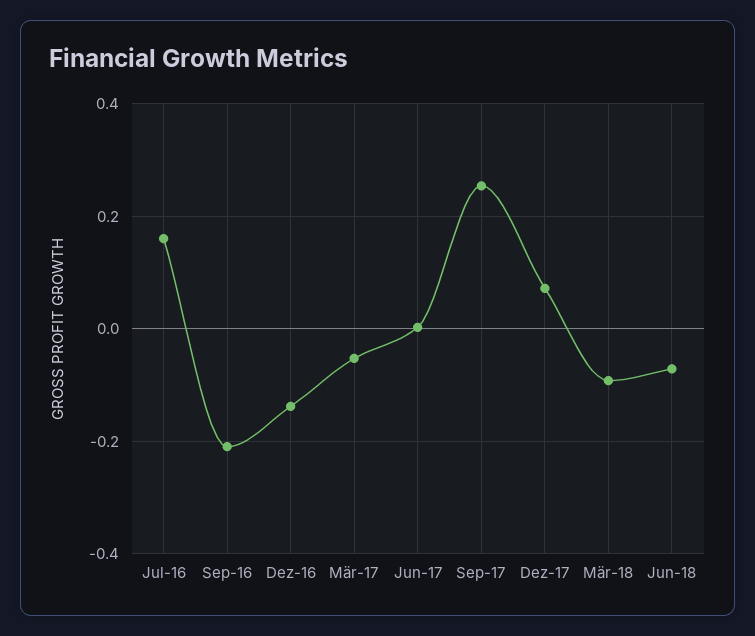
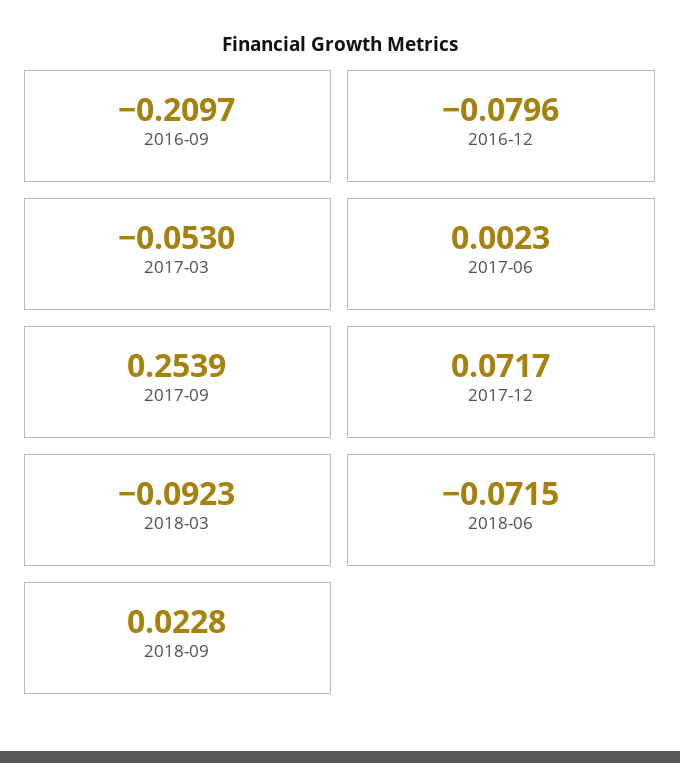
Jul-16: 0.16 -> none
Dez-16: -0.14 -> -0.0796
2018-09: none -> 0.0228

